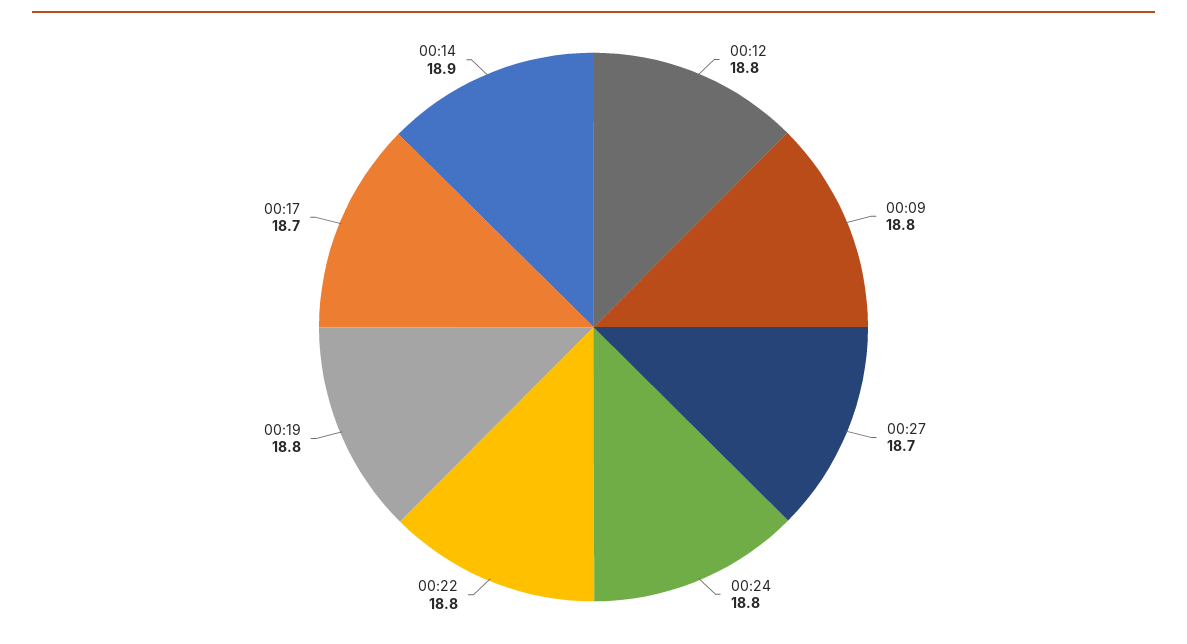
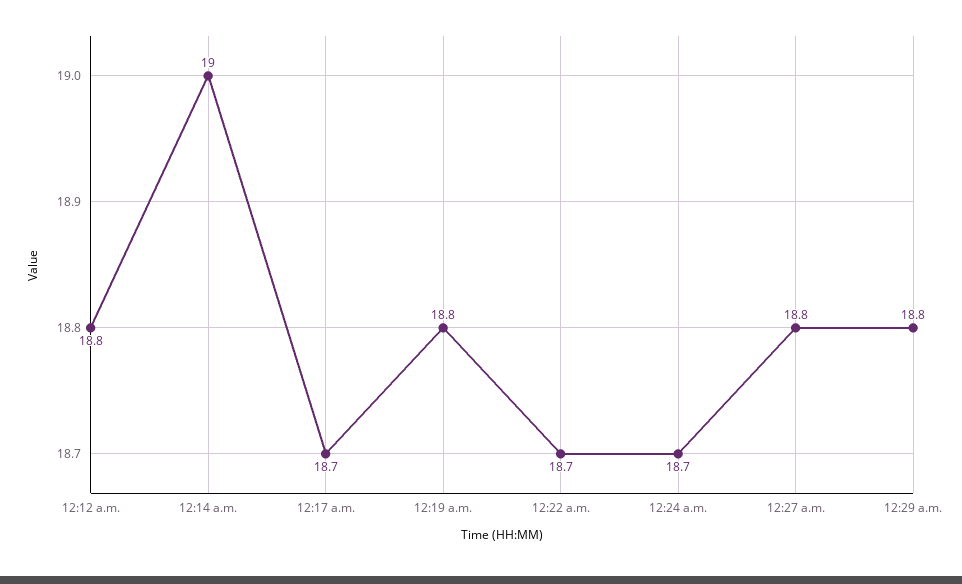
00:09: 18.8 -> none
00:27: 18.7 -> 18.8
00:24: 18.8 -> 18.7
00:22: 18.8 -> 18.7
00:14: 18.9 -> 19
12:29 a.m.: none -> 18.8

